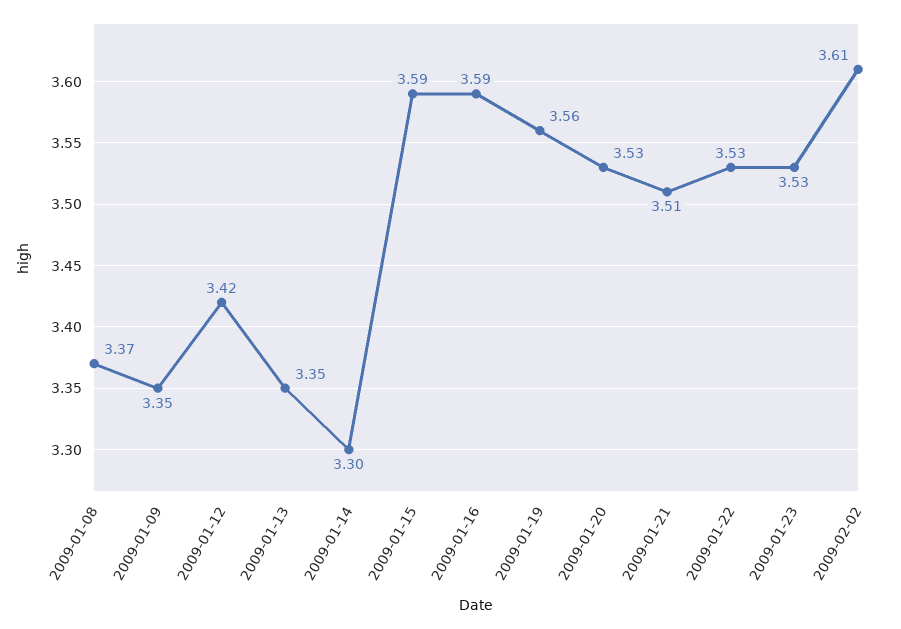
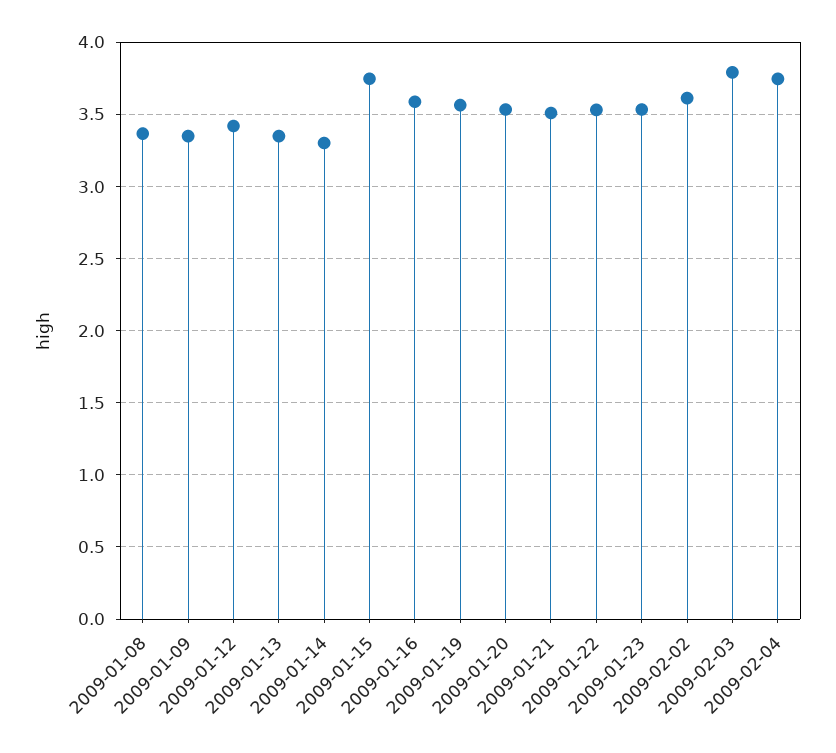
2009-01-15: 3.59 -> 3.75
2009-02-03: none -> 3.8
2009-02-04: none -> 3.75

